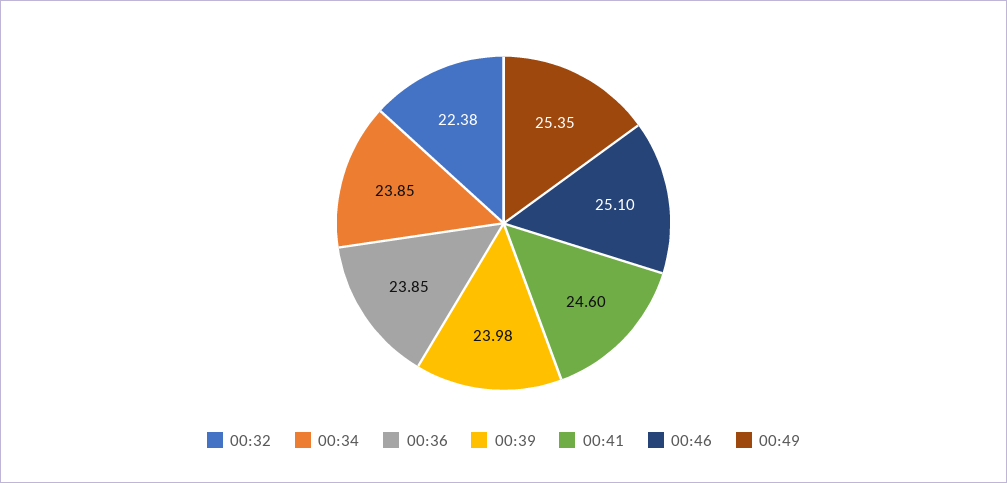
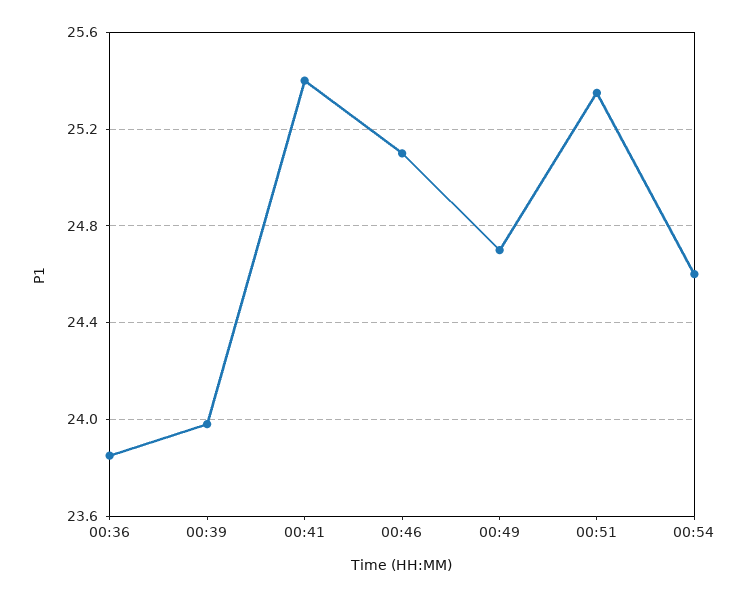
00:32: 22.38 -> none
00:34: 23.85 -> none
00:41: 24.6 -> 25.4
00:49: 25.35 -> 24.7
00:51: none -> 25.35
00:54: none -> 24.6

